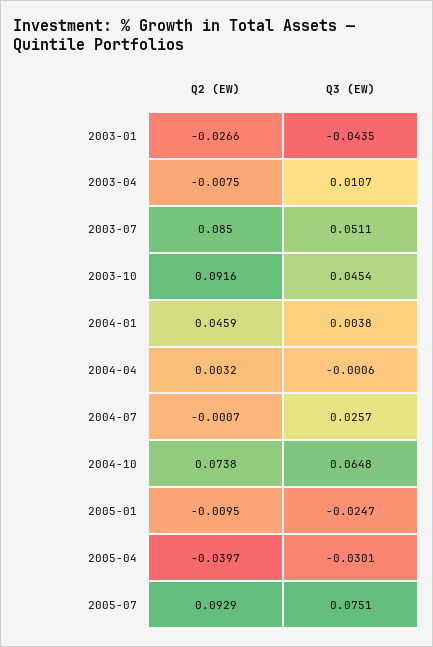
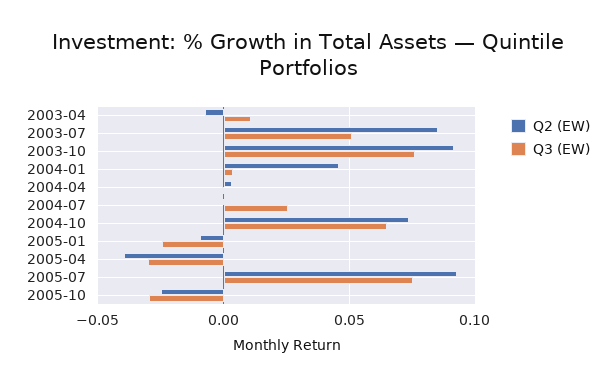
Q2 (EW), 2003-01: -0.0266 -> none
Q3 (EW), 2003-01: -0.0435 -> none
Q3 (EW), 2003-10: 0.0454 -> 0.075
Q2 (EW), 2005-10: none -> -0.025
Q3 (EW), 2005-10: none -> -0.03

